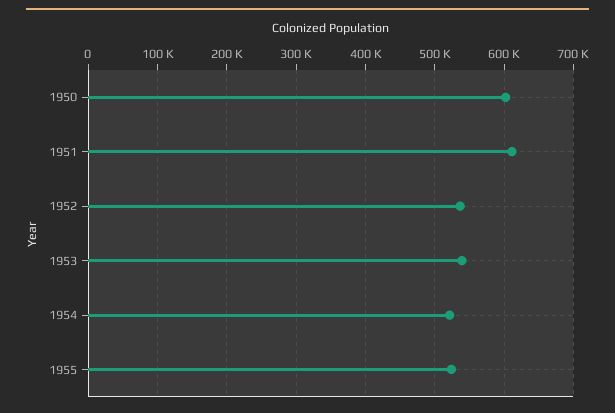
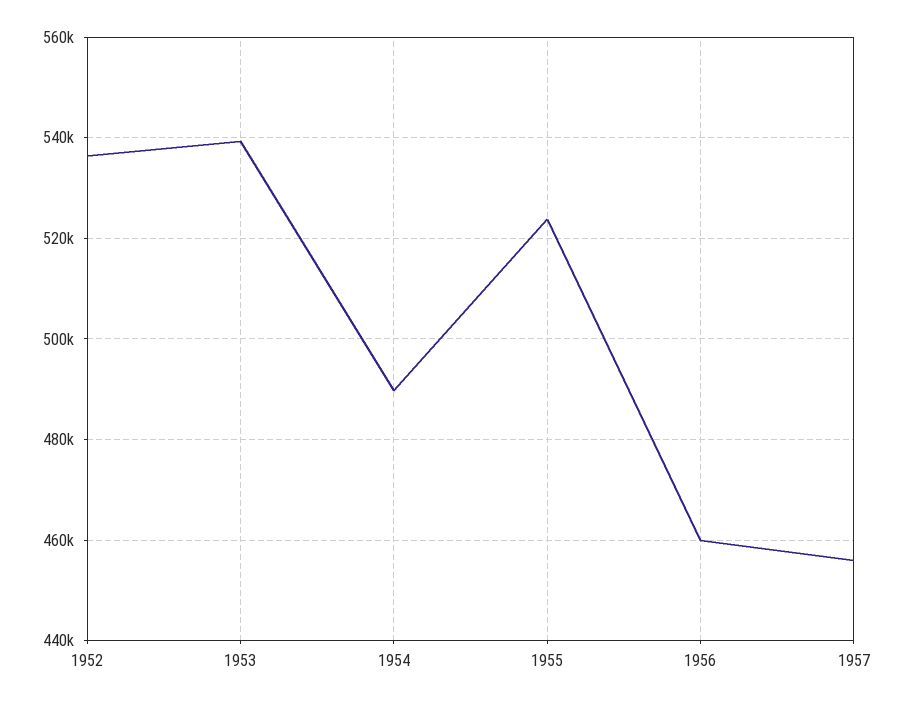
1950: 600000 -> none
1951: 610000 -> none
1954: 520000 -> 490000
1956: none -> 460000
1957: none -> 456000

